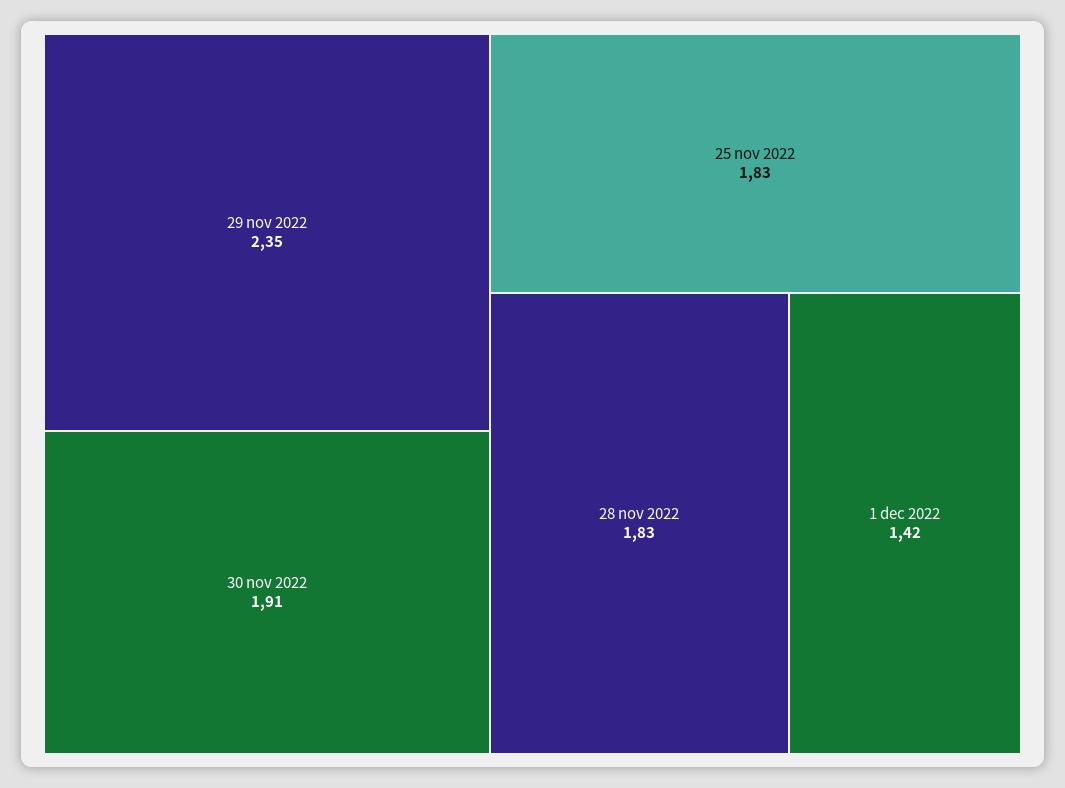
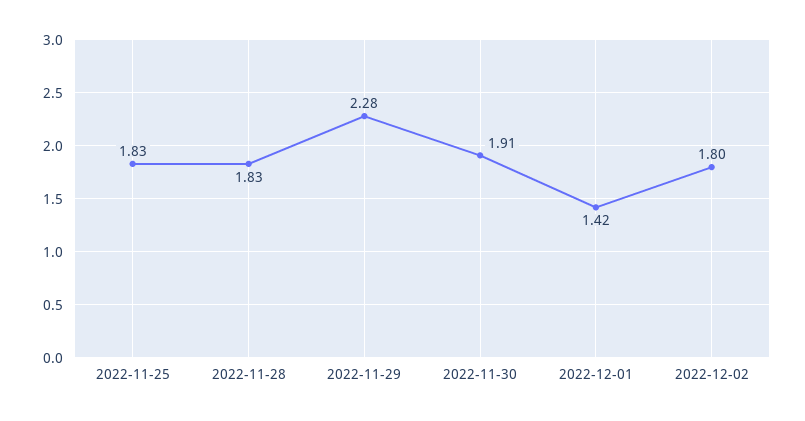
29 nov 2022: 2.35 -> 2.28
2022-12-02: none -> 1.8

